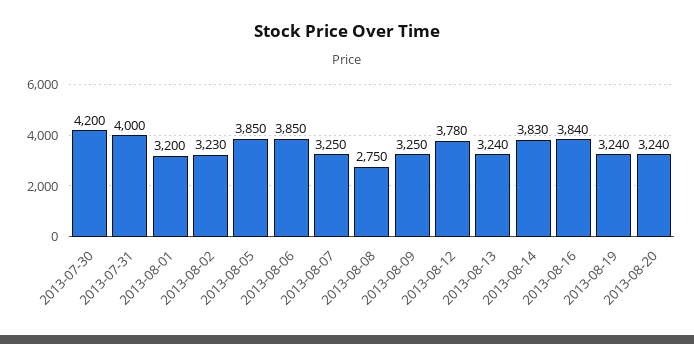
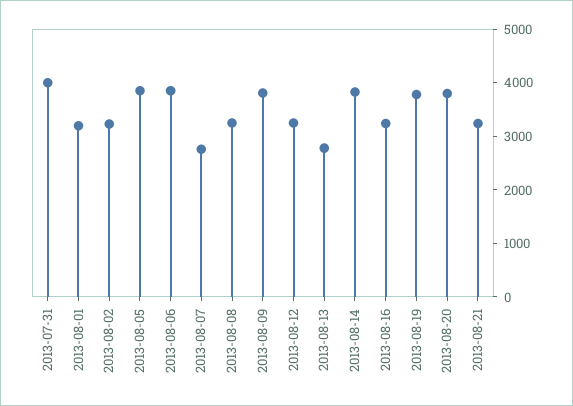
2013-07-30: 4200 -> none
2013-08-07: 3250 -> 2800
2013-08-08: 2750 -> 3200
2013-08-09: 3250 -> 3800
2013-08-12: 3780 -> 3200
2013-08-13: 3240 -> 2800
2013-08-16: 3840 -> 3200
2013-08-19: 3240 -> 3800
2013-08-20: 3240 -> 3800
2013-08-21: none -> 3200

